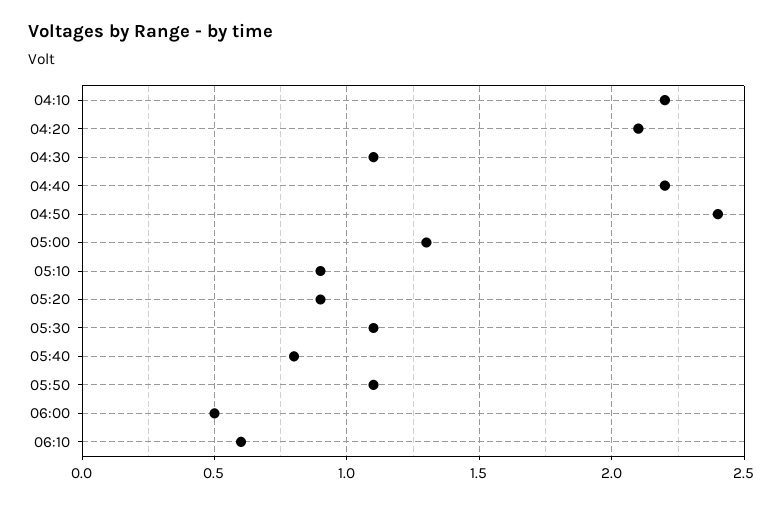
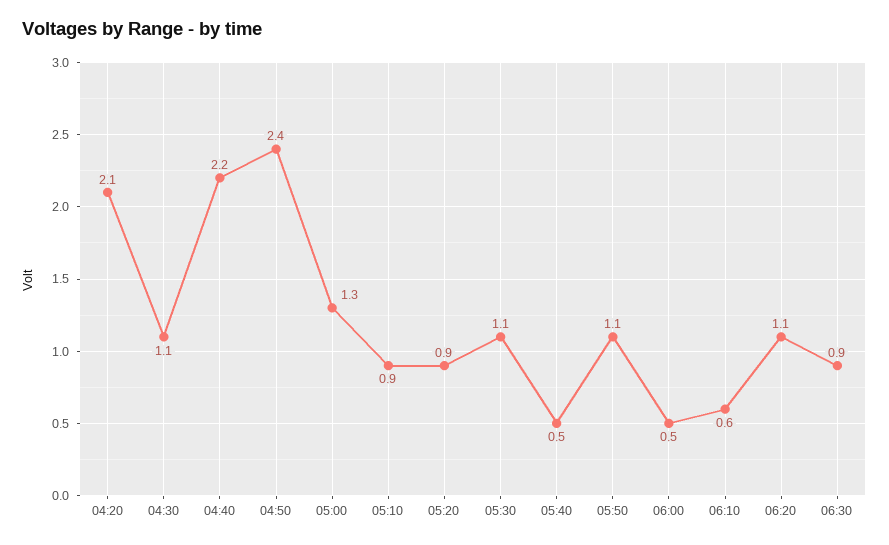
04:10: 2.2 -> none
05:40: 0.8 -> 0.5
06:20: none -> 1.1
06:30: none -> 0.9

